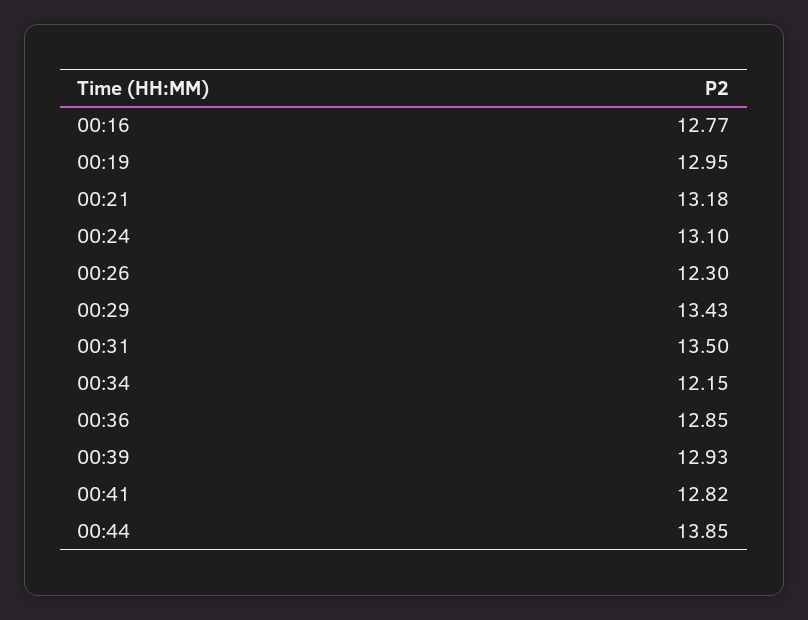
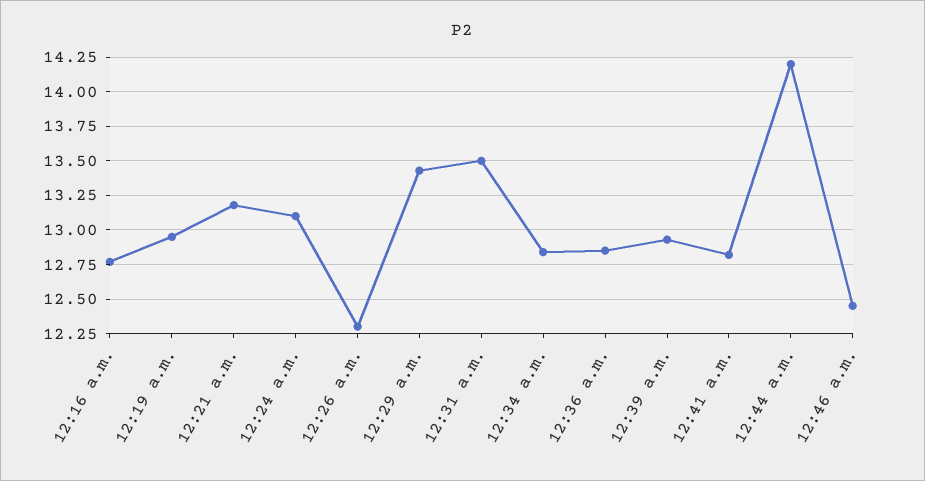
00:34: 12.15 -> 12.85
00:44: 13.85 -> 14.2
12:46 a.m.: none -> 12.45

